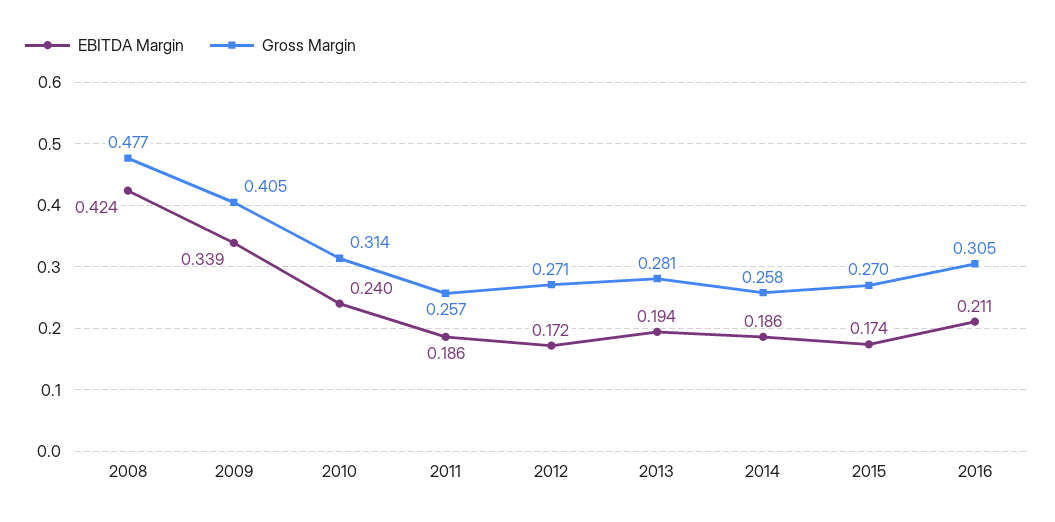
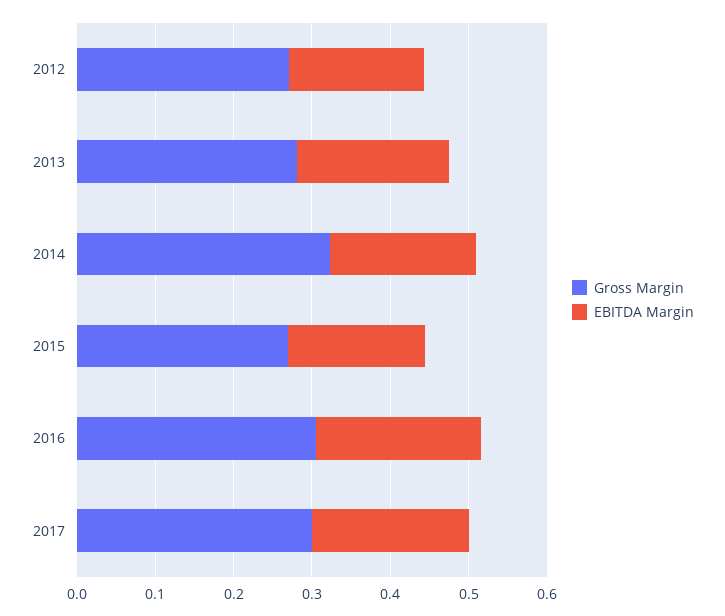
EBITDA Margin, 2008: 0.424 -> none
Gross Margin, 2008: 0.477 -> none
EBITDA Margin, 2009: 0.339 -> none
Gross Margin, 2009: 0.405 -> none
EBITDA Margin, 2010: 0.24 -> none
Gross Margin, 2010: 0.314 -> none
EBITDA Margin, 2011: 0.186 -> none
Gross Margin, 2011: 0.257 -> none
Gross Margin, 2014: 0.258 -> 0.32
Gross Margin, 2017: none -> 0.3
EBITDA Margin, 2017: none -> 0.2

